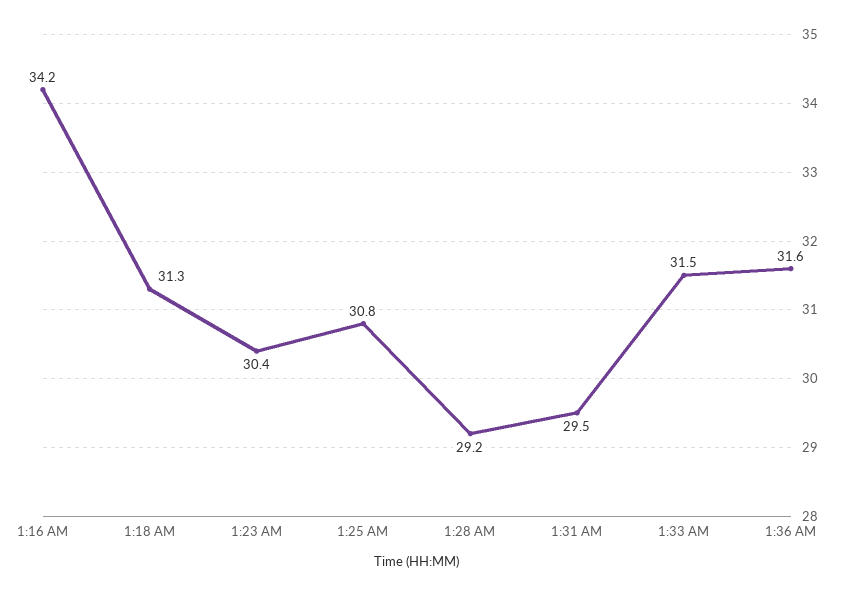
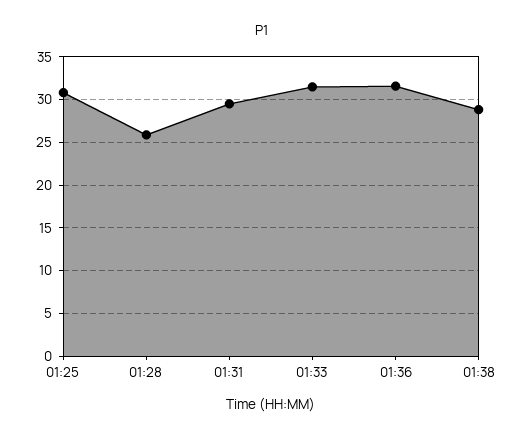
1:16 AM: 34.2 -> none
1:18 AM: 31.3 -> none
1:23 AM: 30.4 -> none
1:28 AM: 29.2 -> 26
01:38: none -> 29

